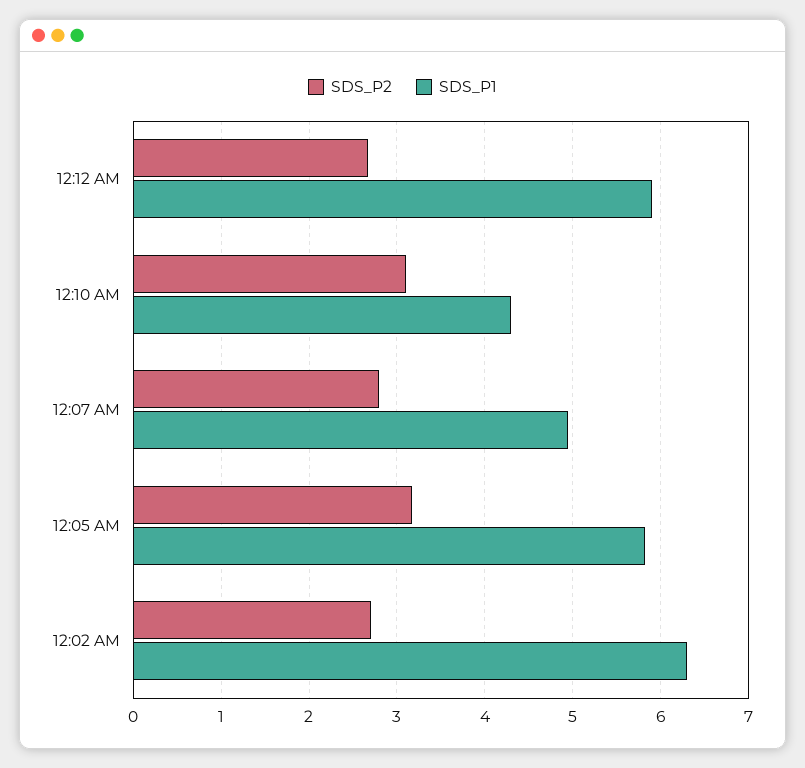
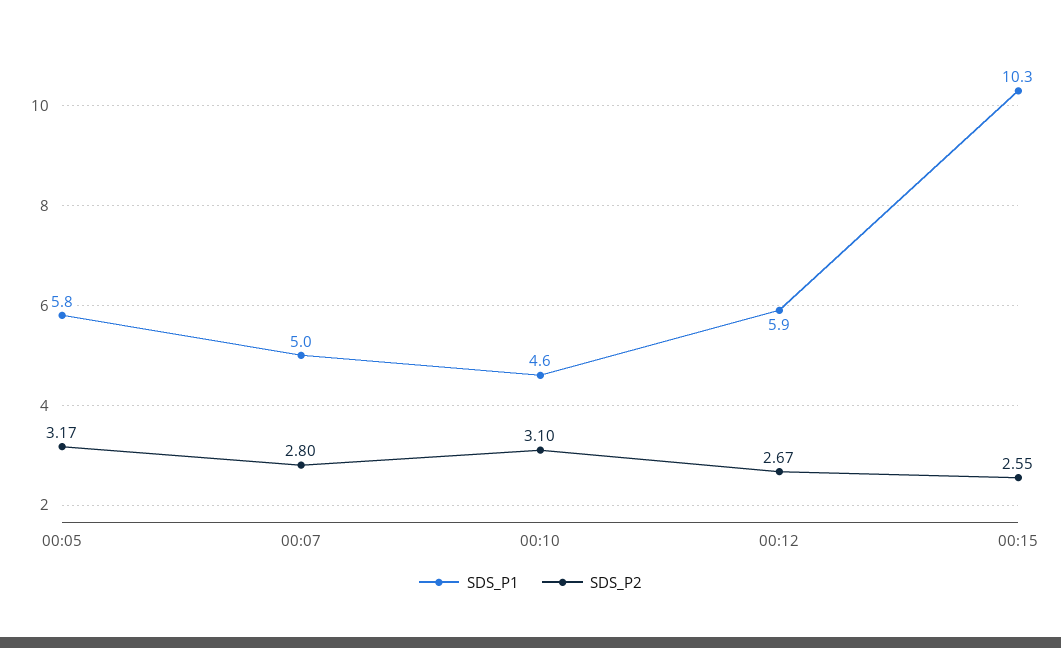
SDS_P1, 12:10 AM: 4.3 -> 4.6
SDS_P2, 12:02 AM: 2.7 -> none
SDS_P1, 12:02 AM: 6.3 -> none
SDS_P1, 00:15: none -> 10.3
SDS_P2, 00:15: none -> 2.55

